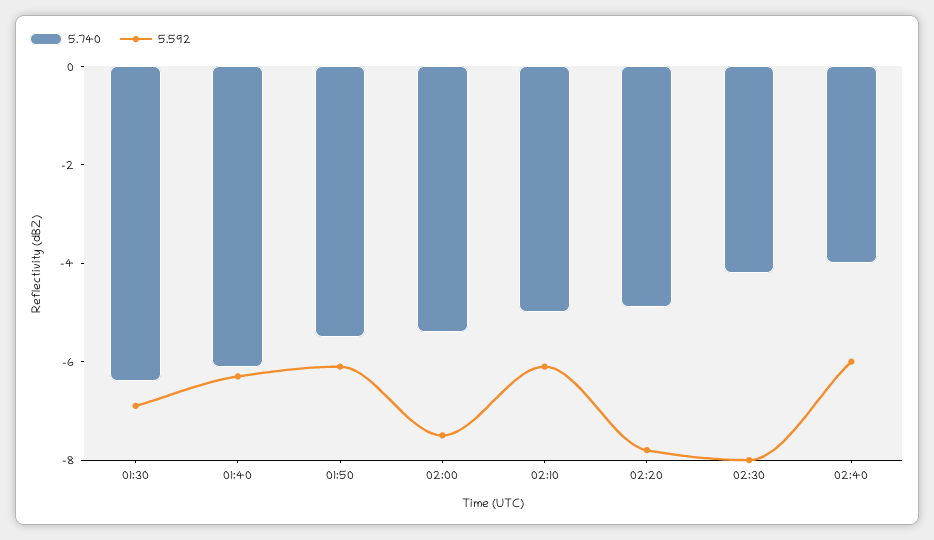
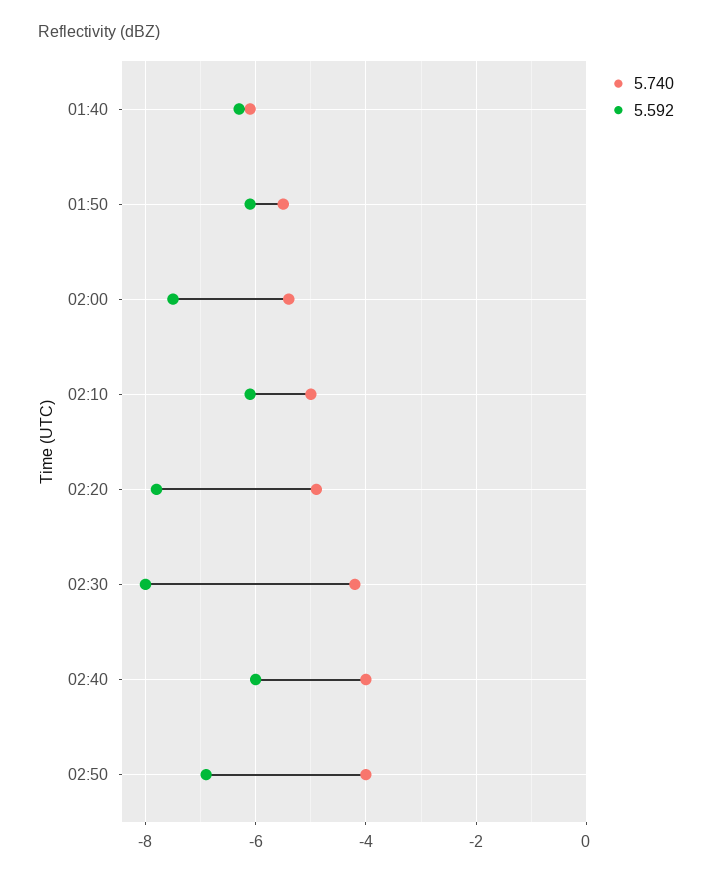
5.740, 01:30: -6.5 -> none
5.592, 01:30: -7 -> none
5.740, 02:50: none -> -4
5.592, 02:50: none -> -7

